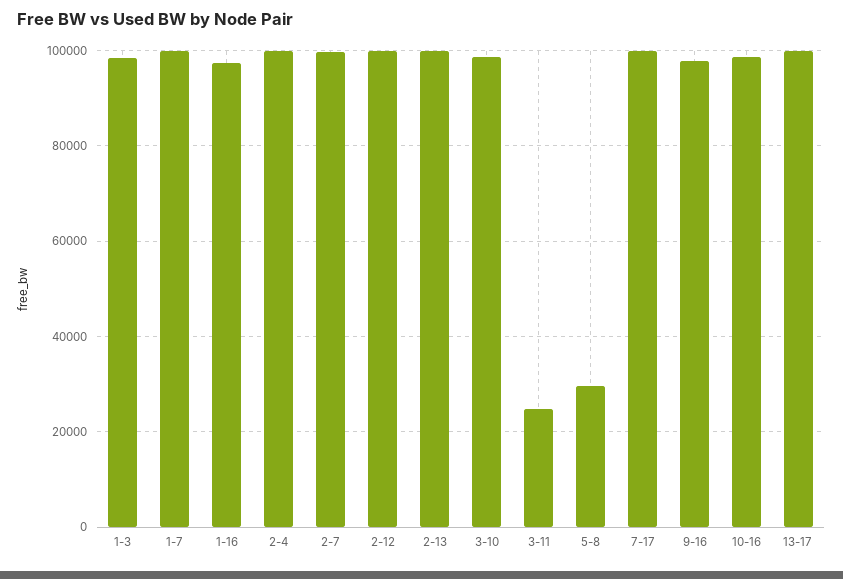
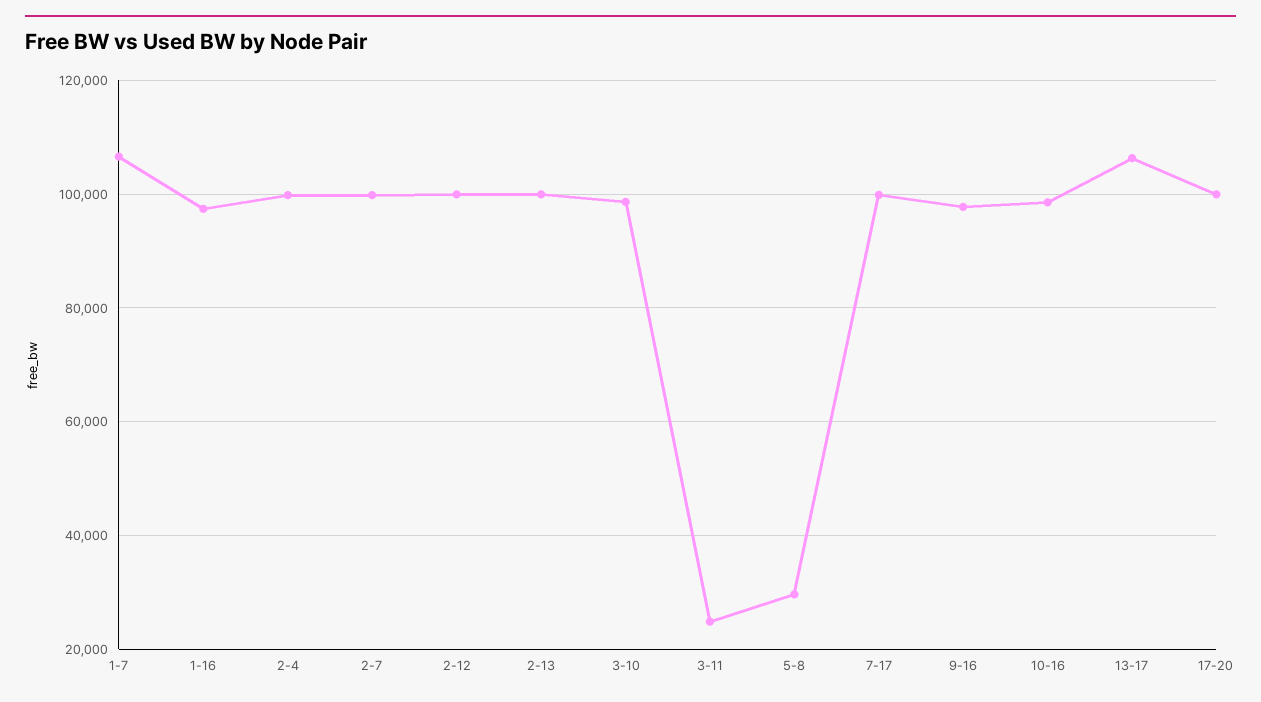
1-3: 98000 -> none
1-7: 100000 -> 106000
13-17: 100000 -> 106000
17-20: none -> 100000

